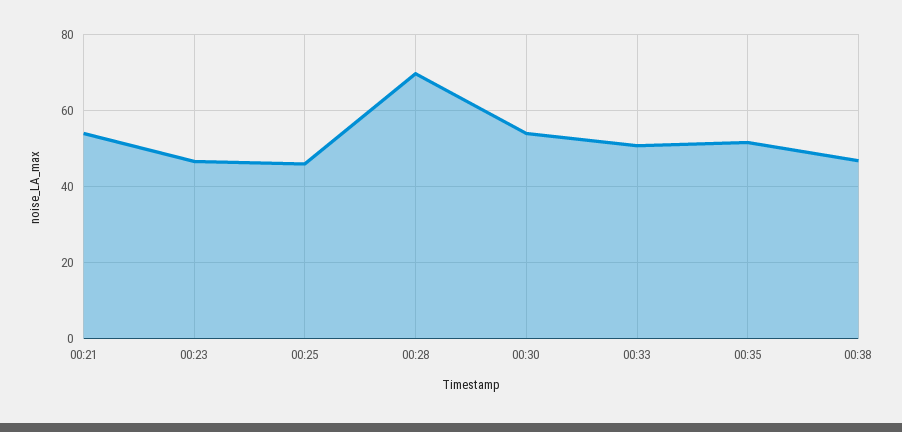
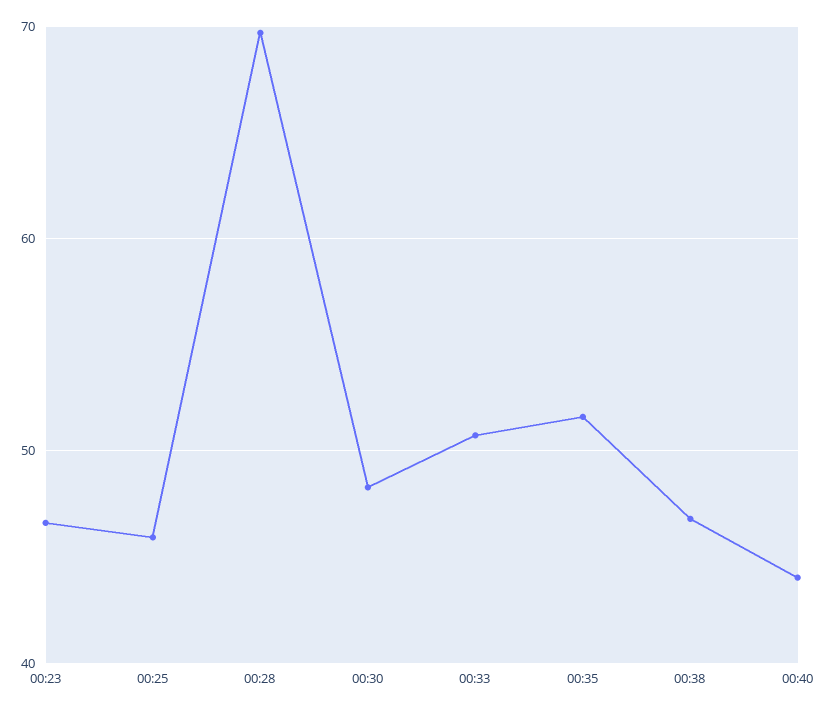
00:21: 54 -> none
00:30: 54 -> 48
00:40: none -> 44

